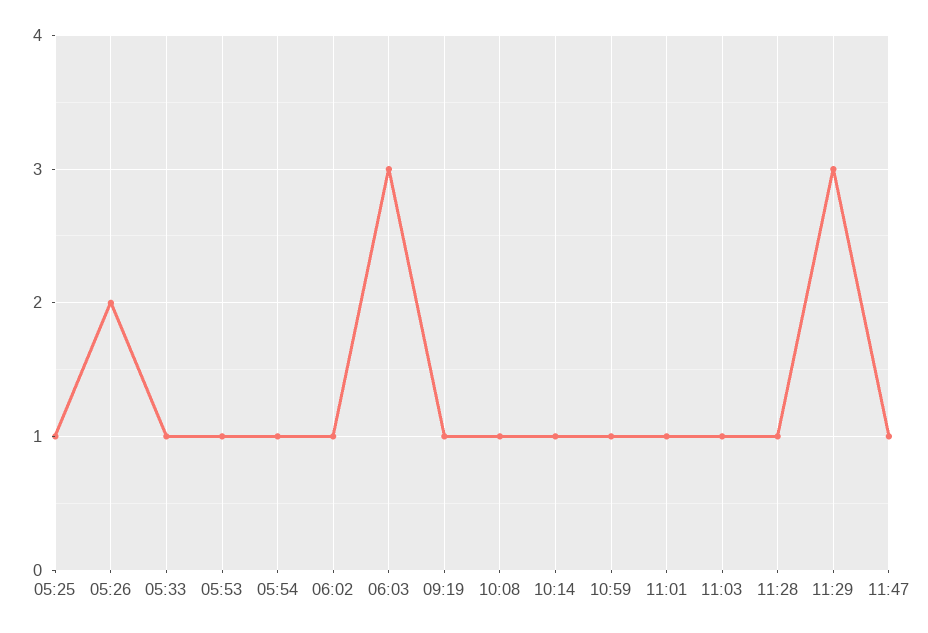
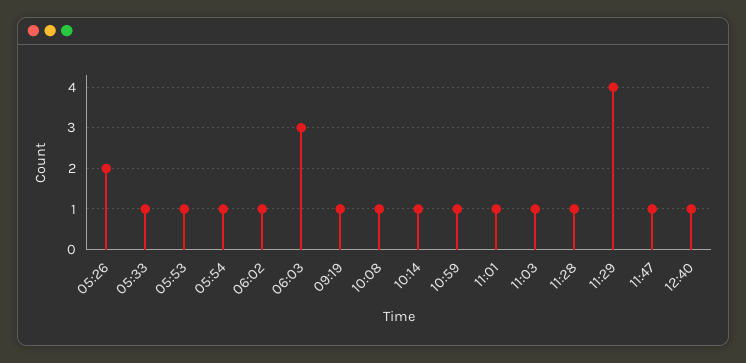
05:25: 1 -> none
11:29: 3 -> 4
12:40: none -> 1

